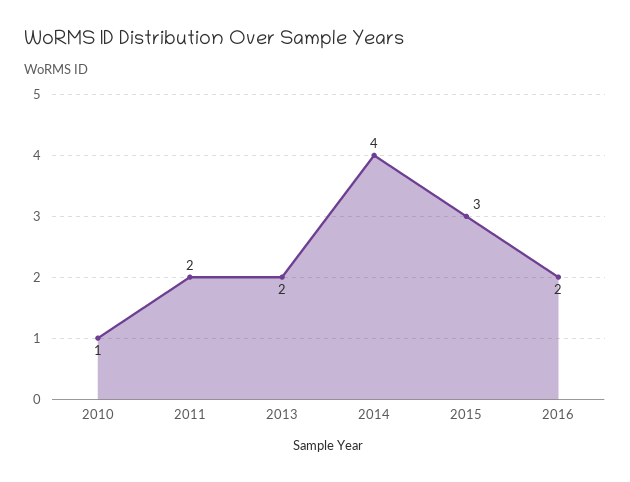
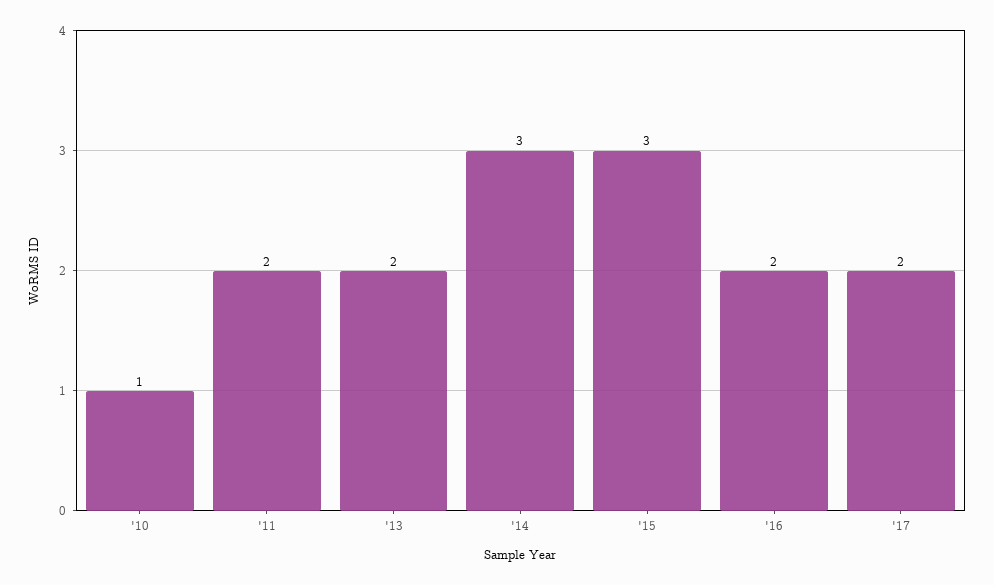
2014: 4 -> 3
'17: none -> 2

